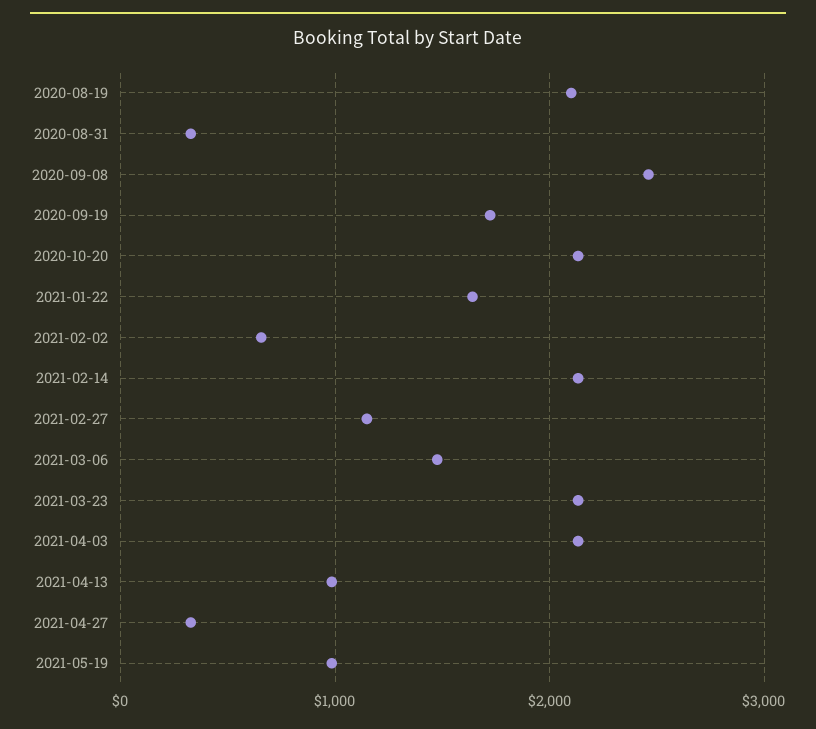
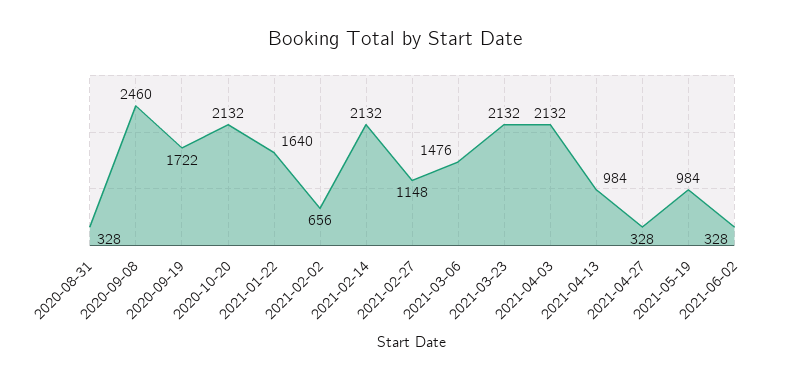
2020-08-19: 2100 -> none
2021-06-02: none -> 328

